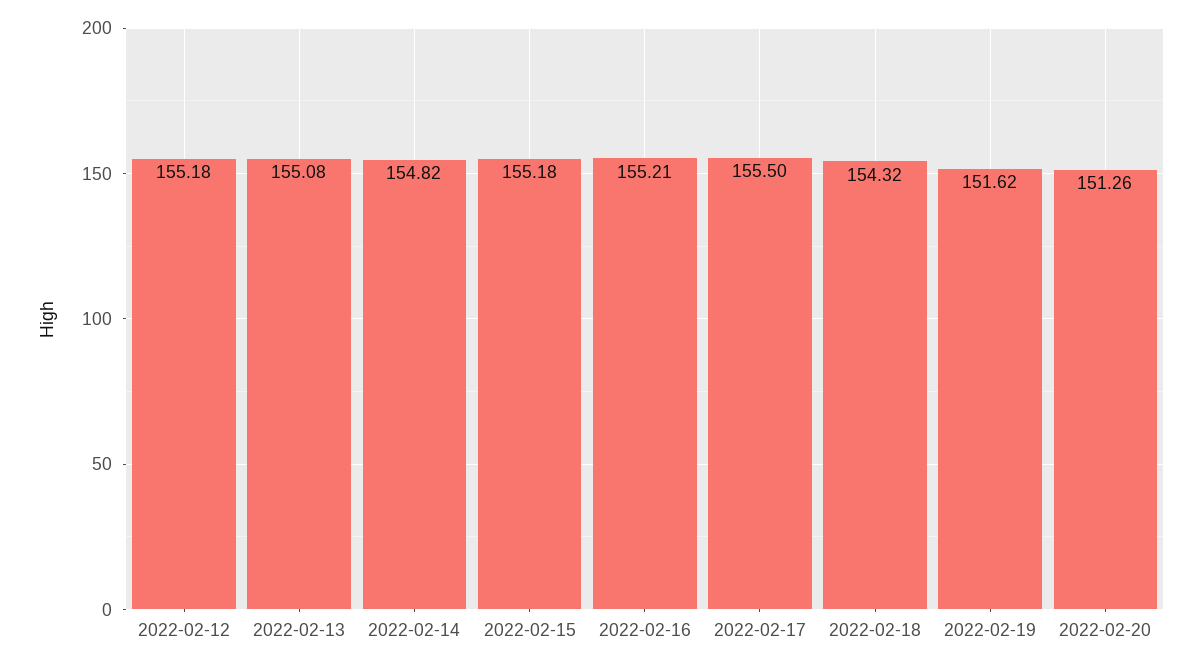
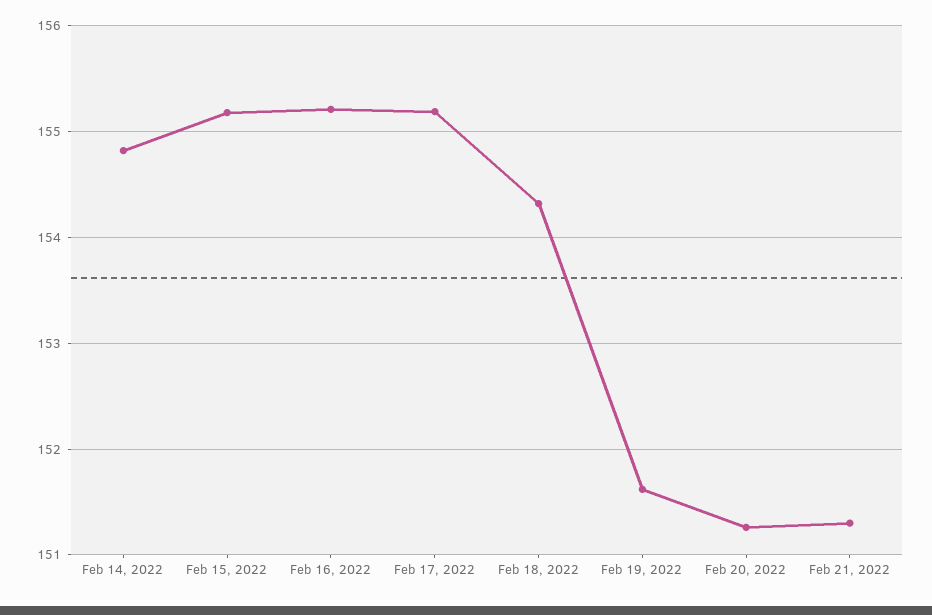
2022-02-12: 155.18 -> none
2022-02-13: 155.08 -> none
2022-02-17: 155.5 -> 155.2
Feb 21, 2022: none -> 151.3

